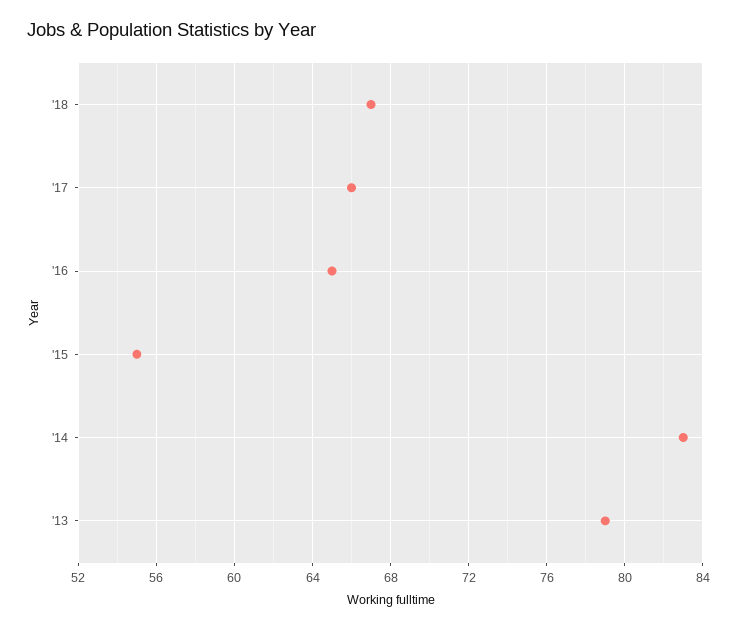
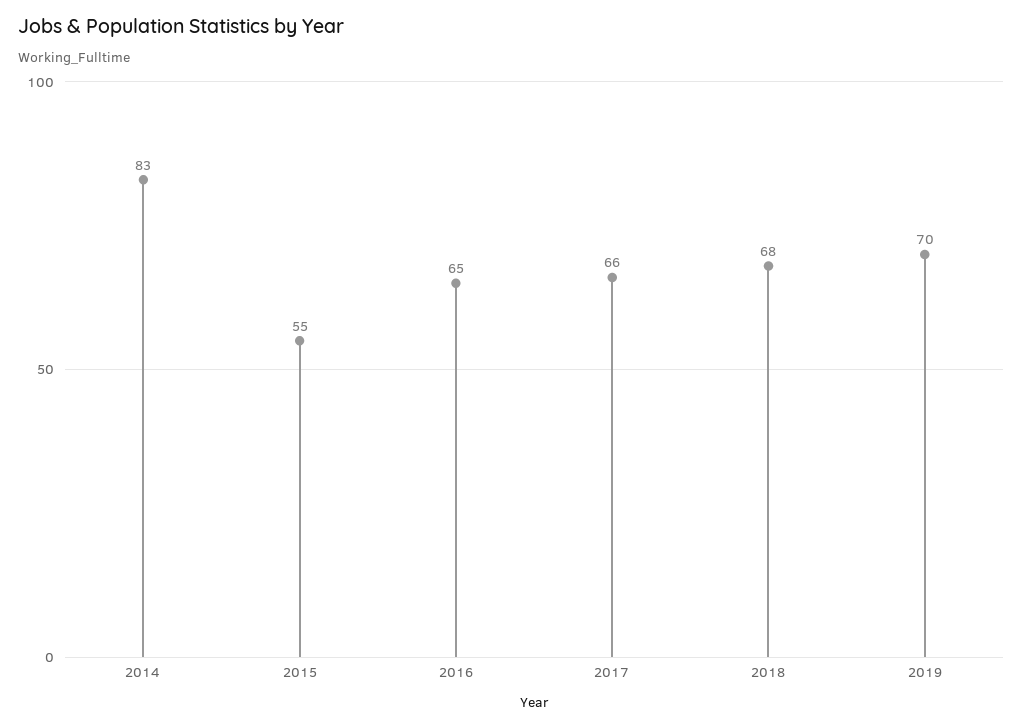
'18: 67 -> 68
'13: 79 -> none
2019: none -> 70

